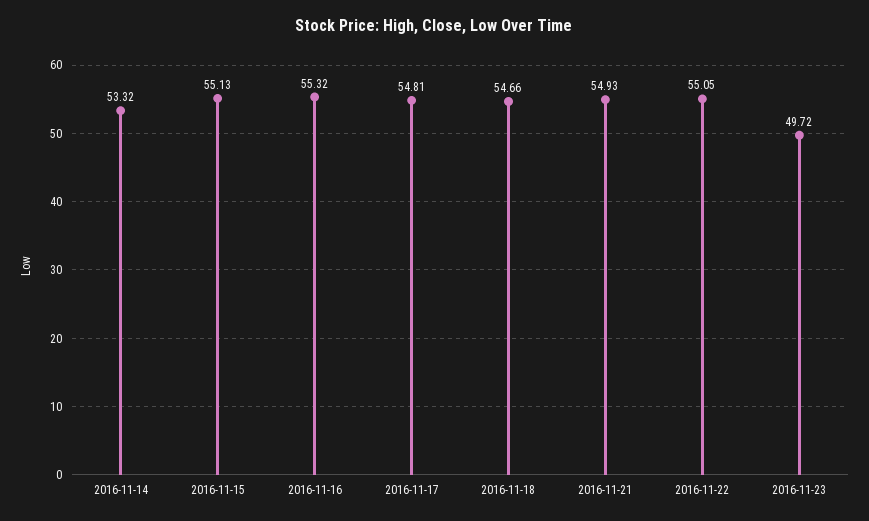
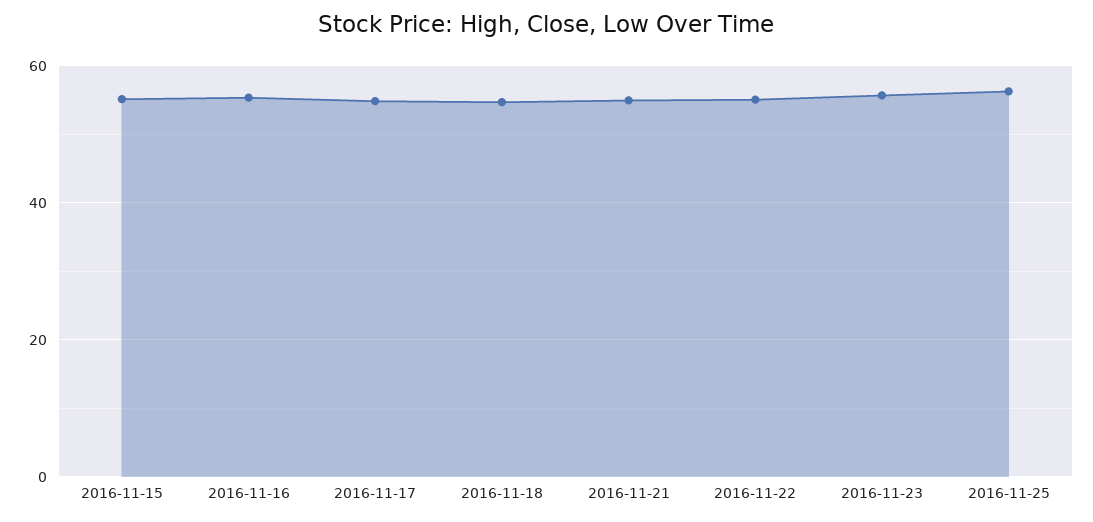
2016-11-14: 53.32 -> none
2016-11-23: 49.72 -> 56
2016-11-25: none -> 56

